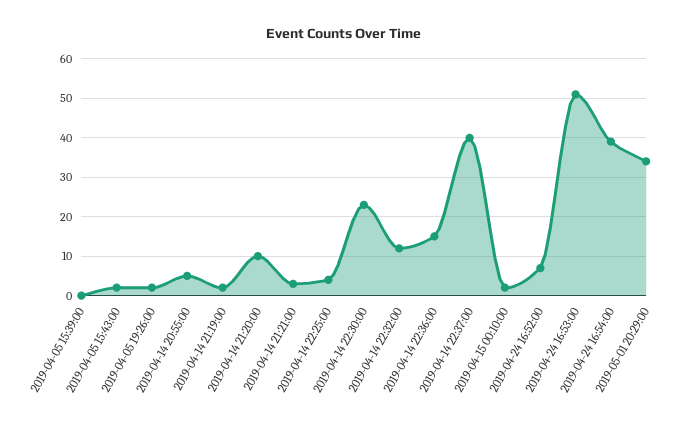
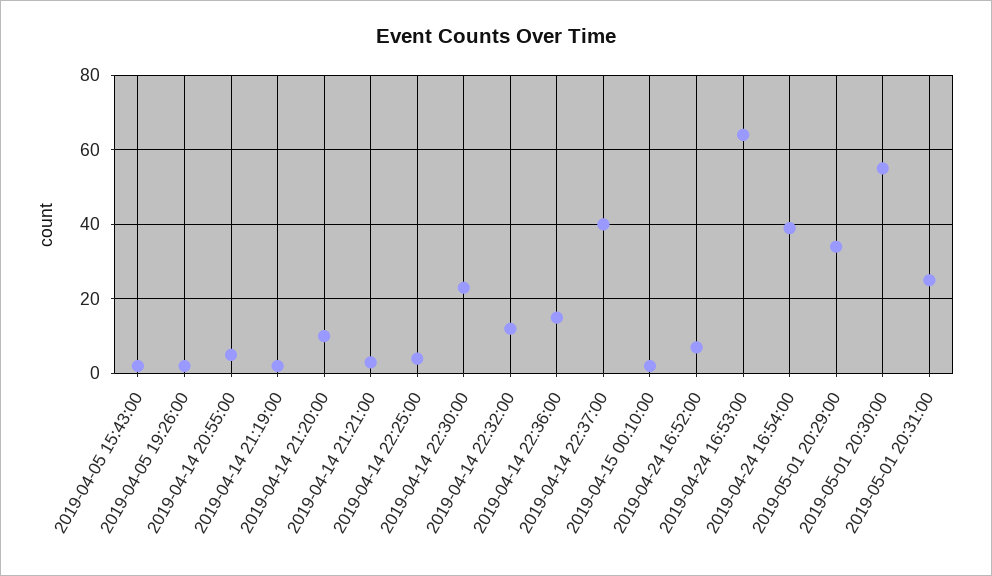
2019-04-05 15:39:00: 0 -> none
2019-04-24 16:53:00: 50 -> 65
2019-05-01 20:30:00: none -> 55
2019-05-01 20:31:00: none -> 25

